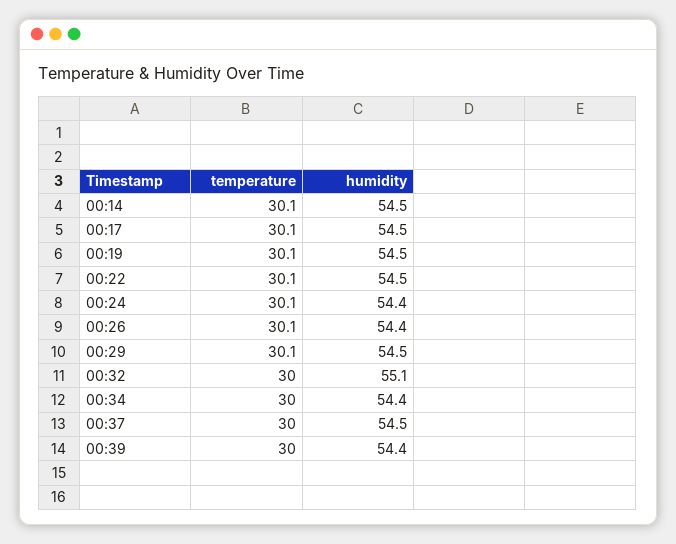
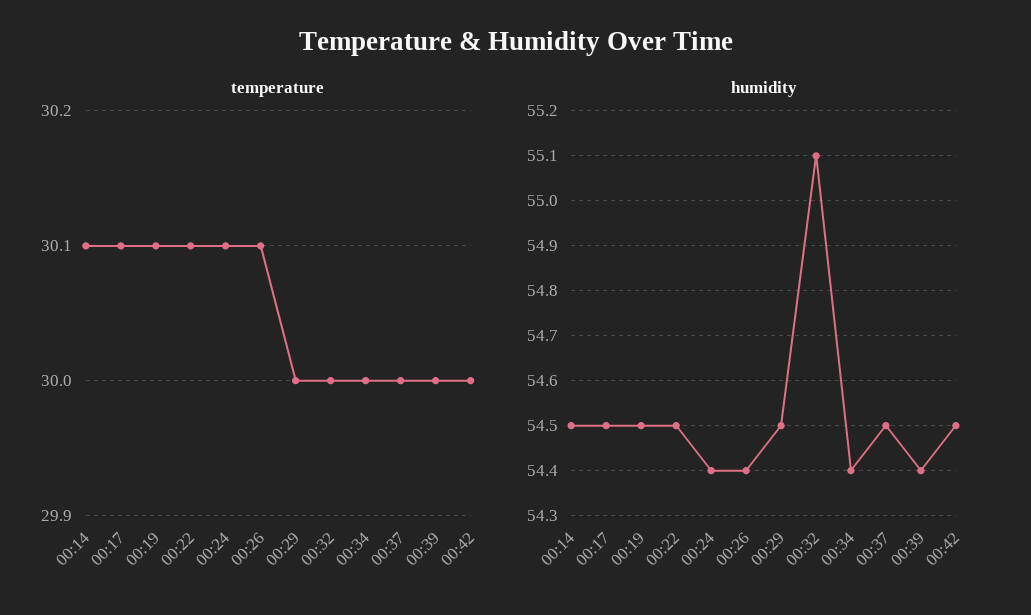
temperature, 00:29: 30.1 -> 30
temperature, 00:42: none -> 30
humidity, 00:42: none -> 54.5

